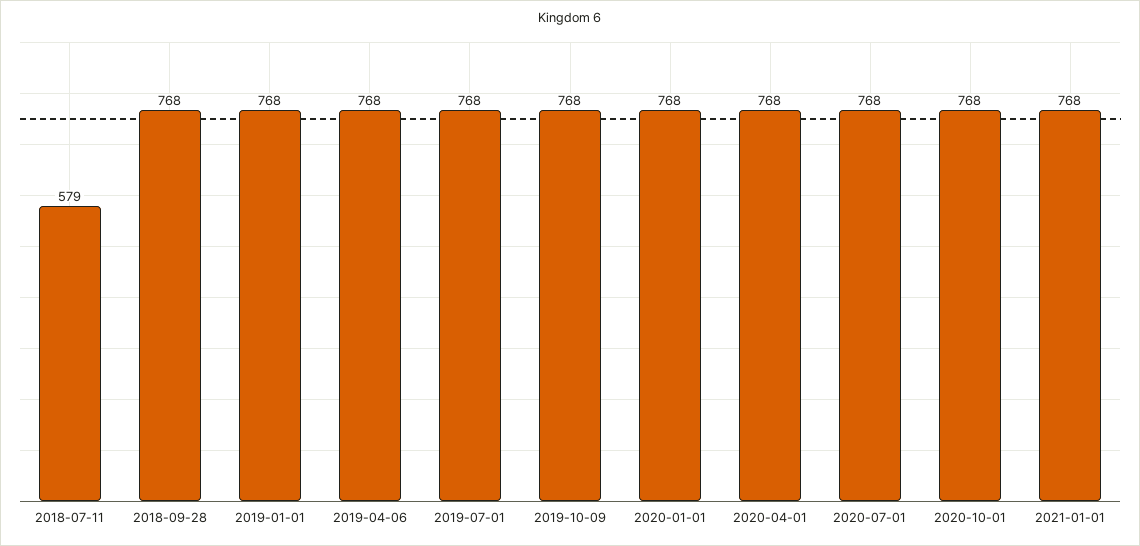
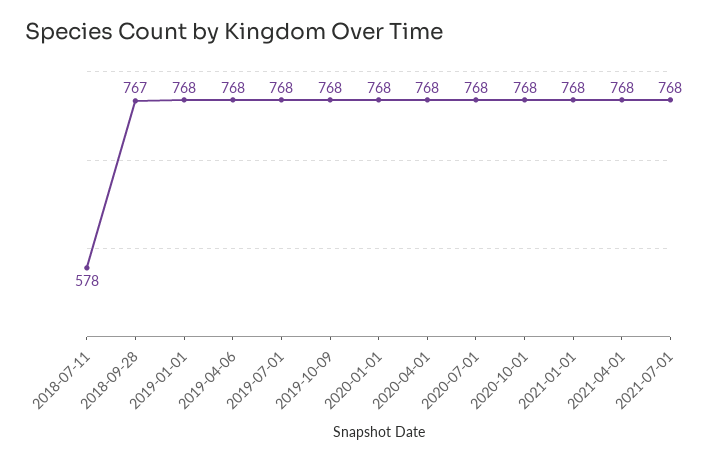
2018-07-11: 579 -> 578
2018-09-28: 768 -> 767
2021-04-01: none -> 768
2021-07-01: none -> 768

